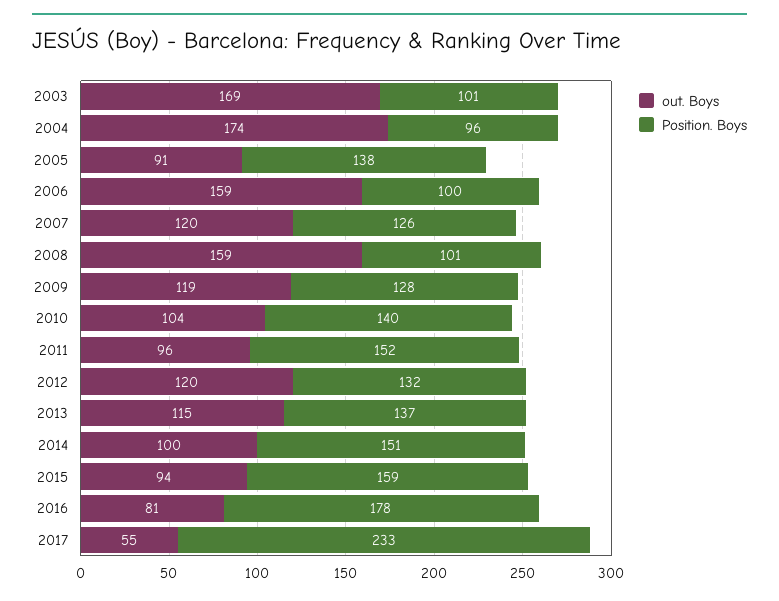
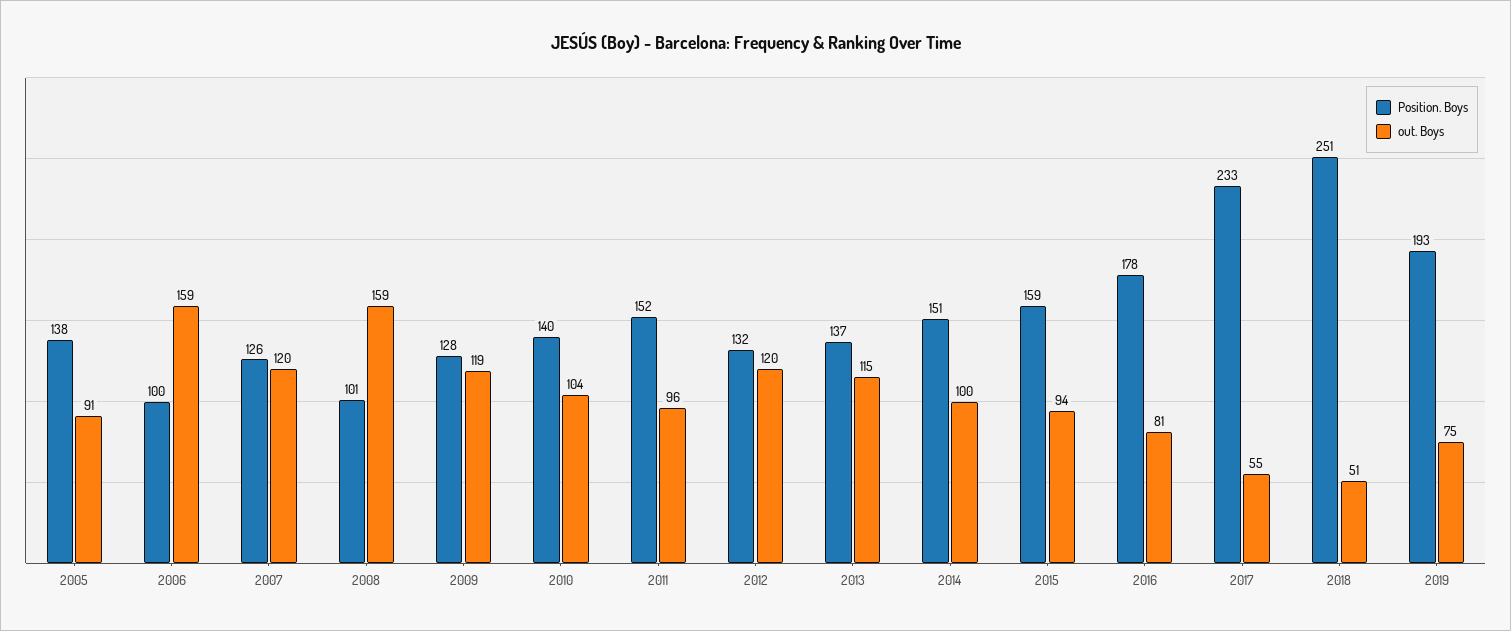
out. Boys, 2003: 169 -> none
Position. Boys, 2003: 101 -> none
out. Boys, 2004: 174 -> none
Position. Boys, 2004: 96 -> none
Position. Boys, 2018: none -> 251
out. Boys, 2018: none -> 51
Position. Boys, 2019: none -> 193
out. Boys, 2019: none -> 75

